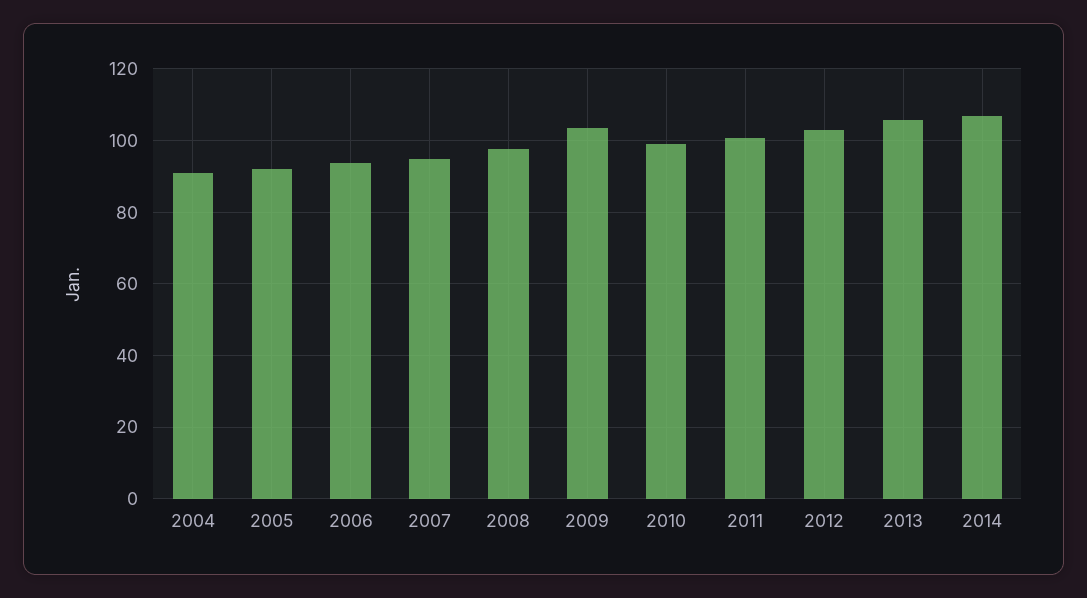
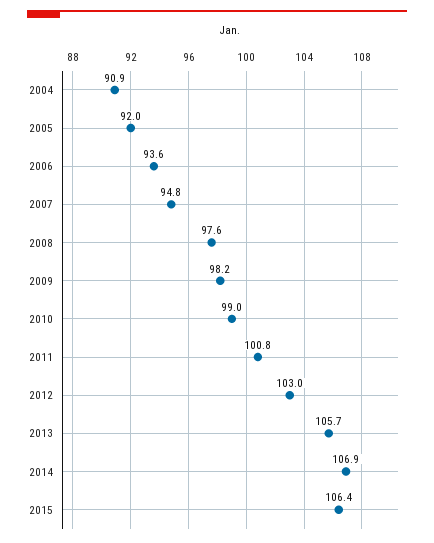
2009: 104 -> 98.2
2015: none -> 106.4

